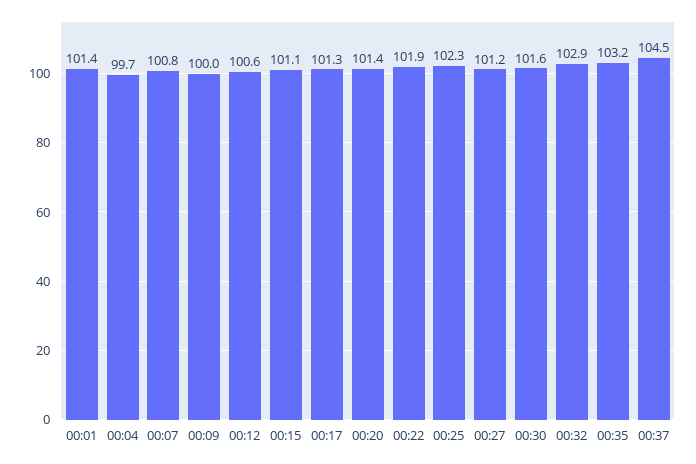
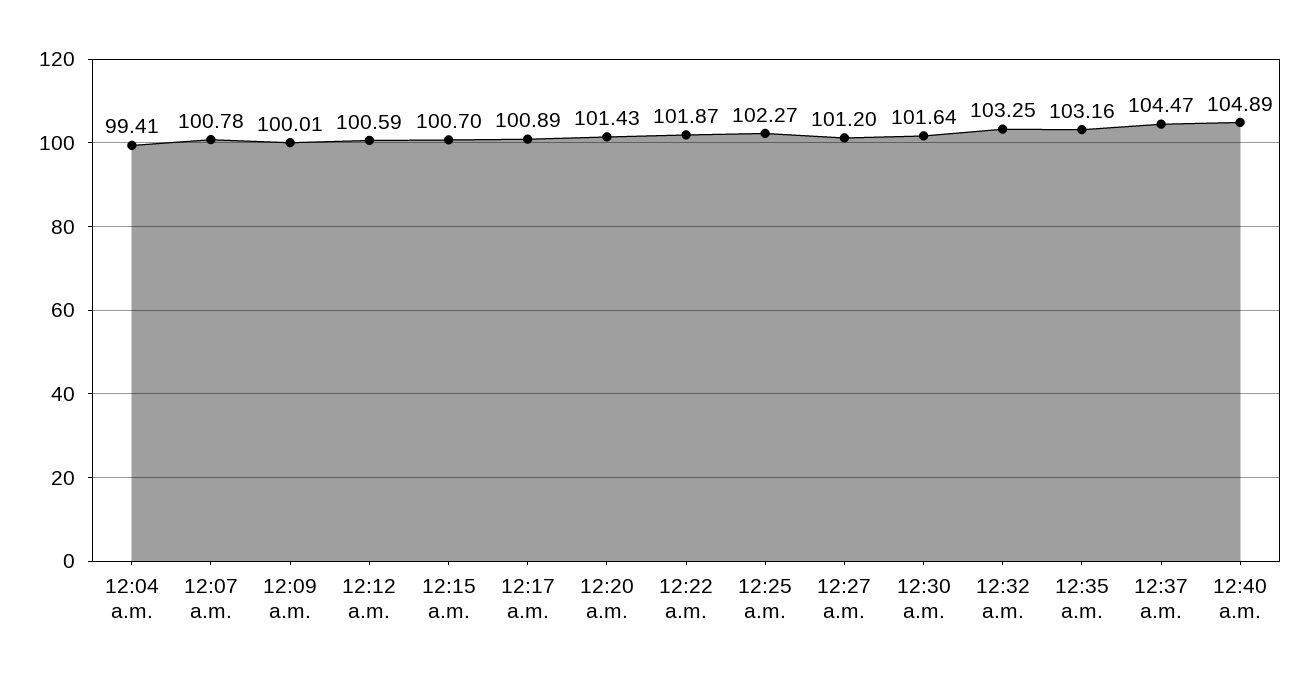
00:01: 101.4 -> none
00:04: 99.7 -> 99.41
00:15: 101.1 -> 100.7
00:17: 101.3 -> 100.89
00:32: 102.9 -> 103.25
12:40 a.m.: none -> 104.89

